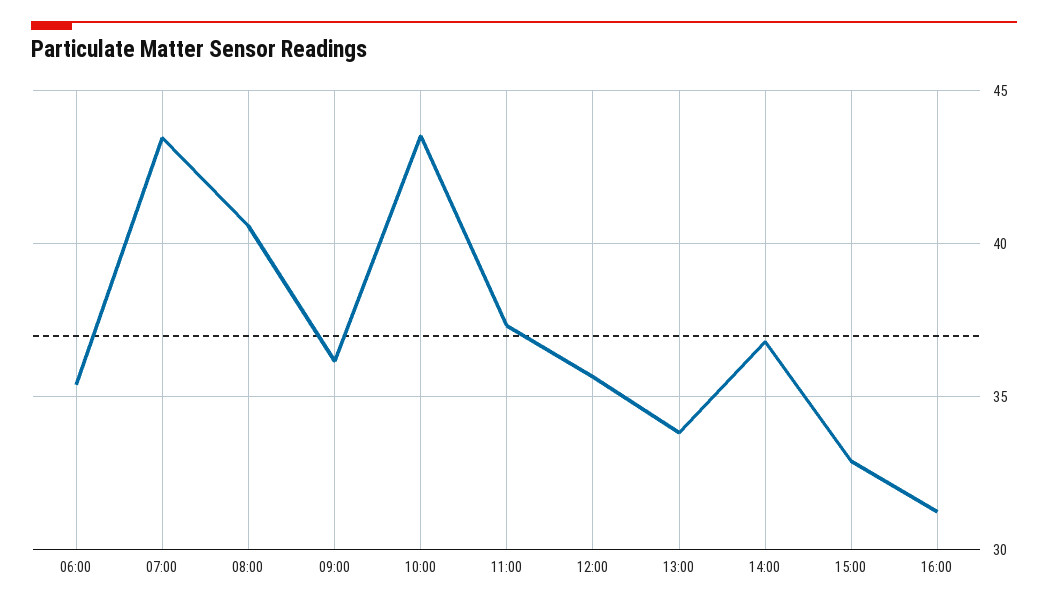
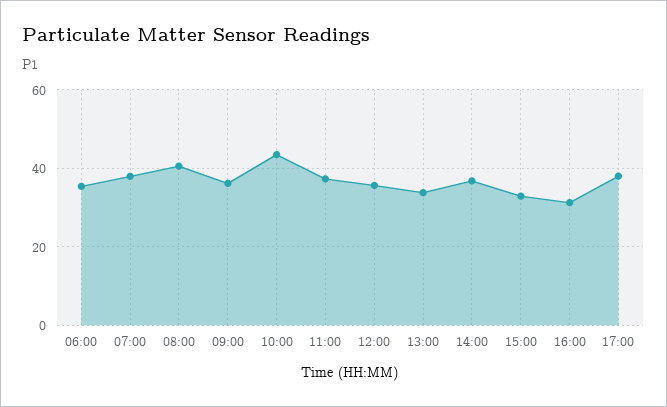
07:00: 43.5 -> 38
17:00: none -> 38

